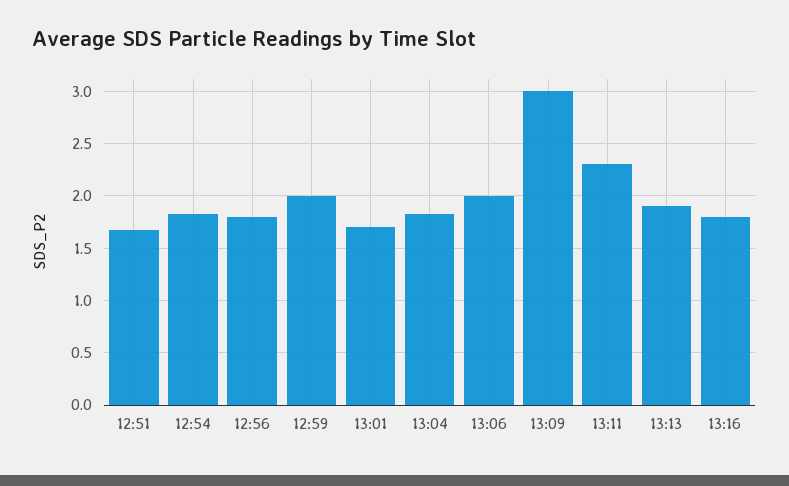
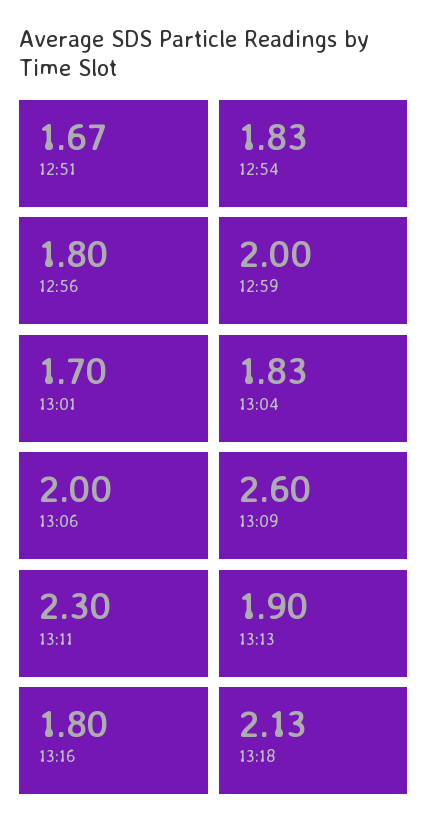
13:09: 3 -> 2.6
13:18: none -> 2.13

